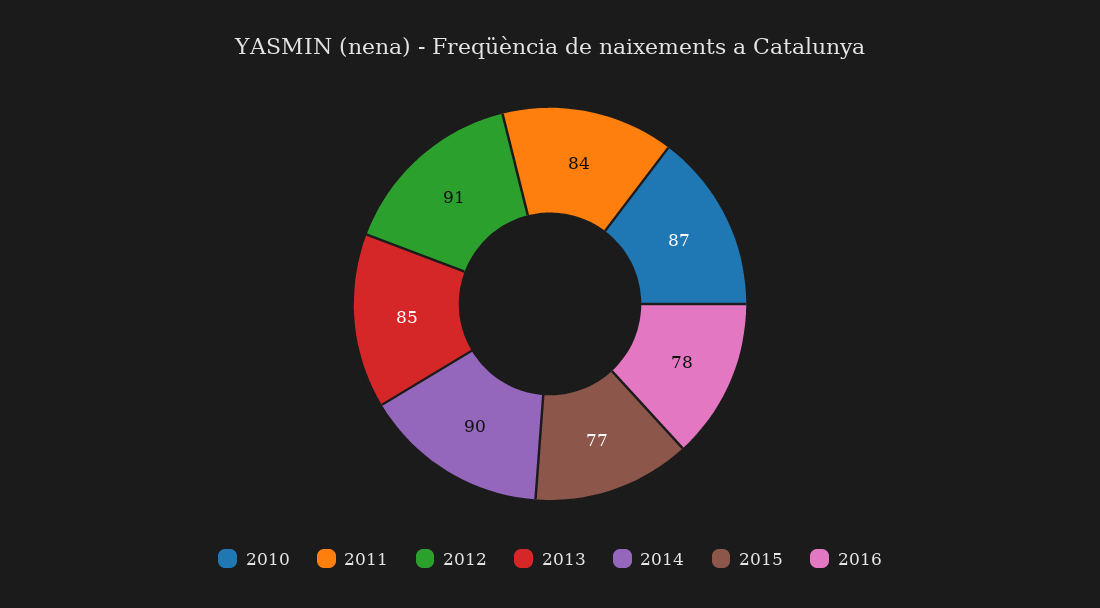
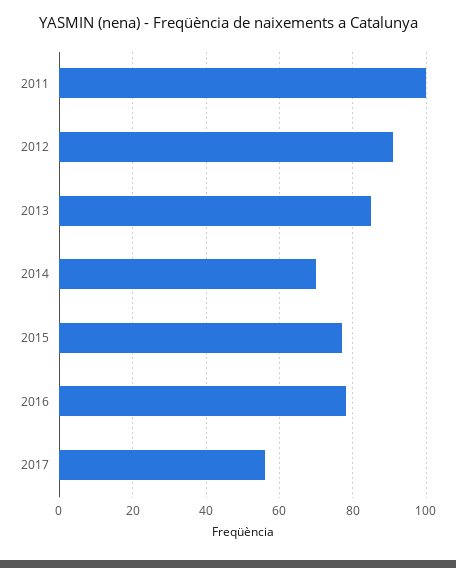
2010: 87 -> none
2011: 84 -> 100
2014: 90 -> 70
2017: none -> 55

